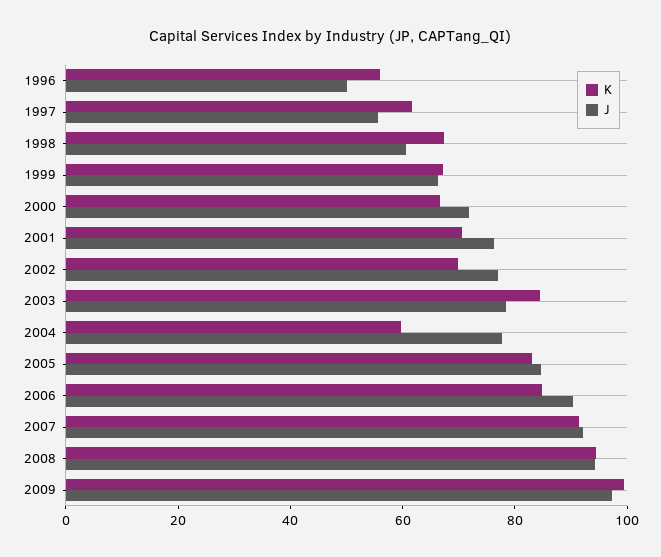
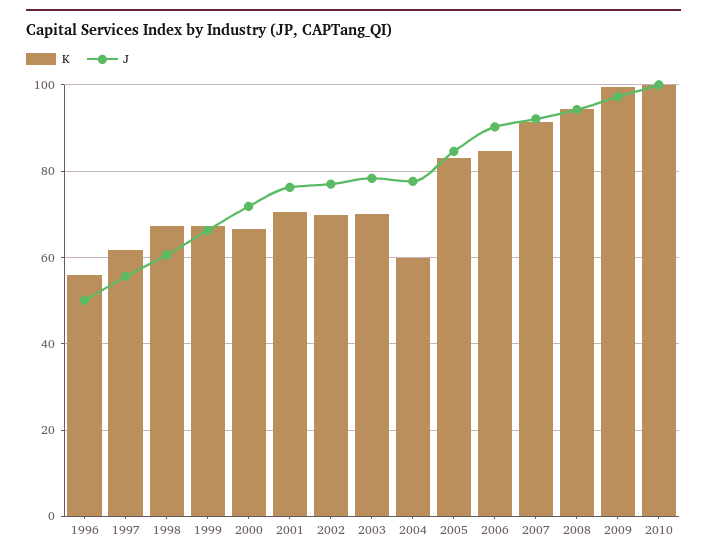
K, 2003: 85 -> 70
K, 2010: none -> 100
J, 2010: none -> 100

